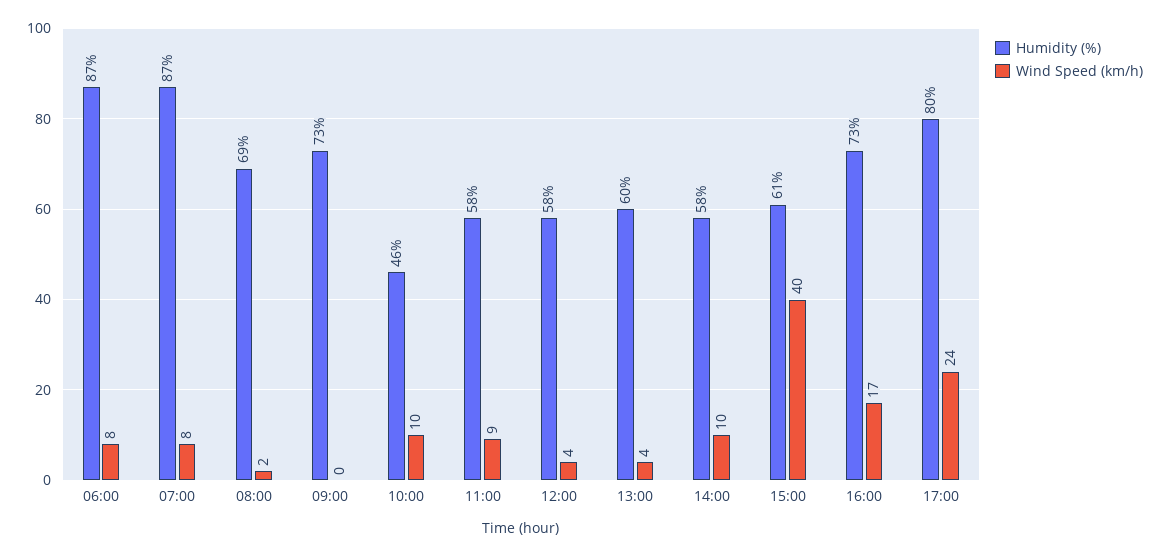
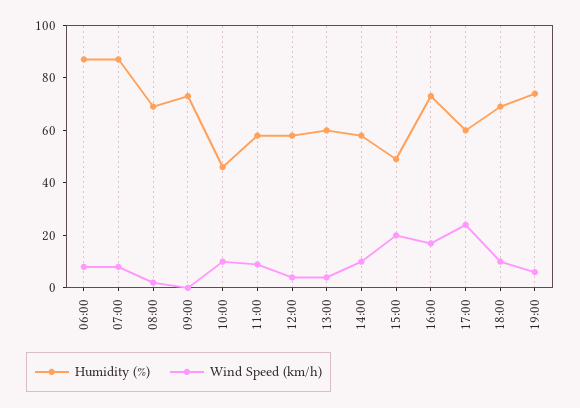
Humidity (%), 15:00: 61 -> 50
Wind Speed (km/h), 15:00: 40 -> 20
Humidity (%), 17:00: 80 -> 60
Humidity (%), 18:00: none -> 70
Wind Speed (km/h), 18:00: none -> 10
Humidity (%), 19:00: none -> 75
Wind Speed (km/h), 19:00: none -> 5

